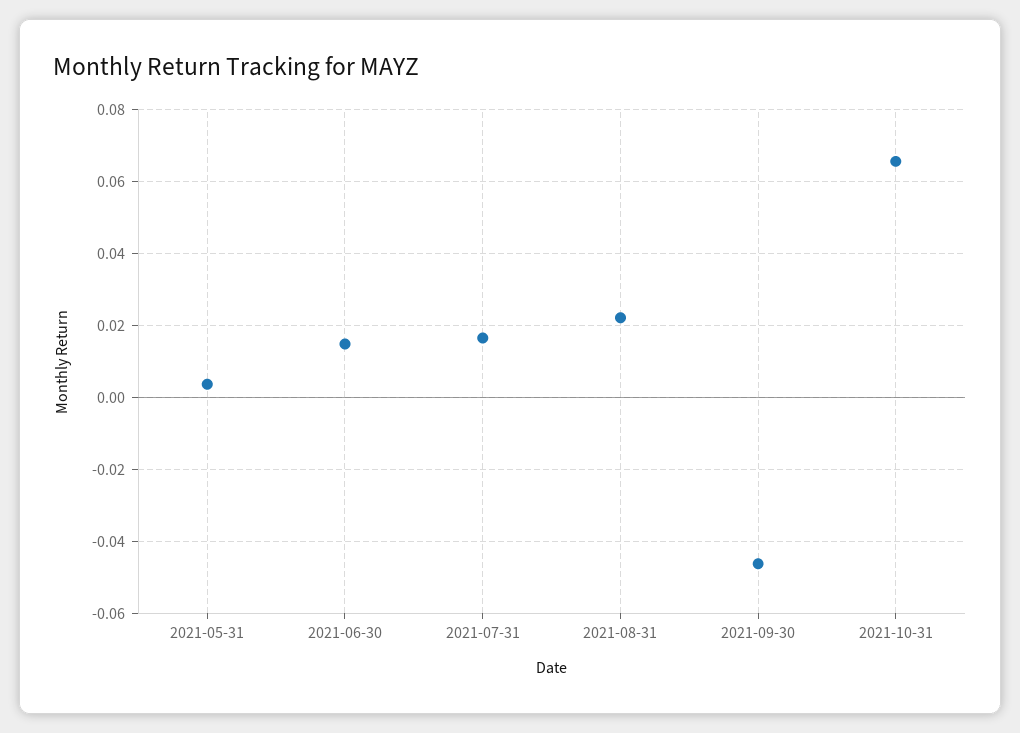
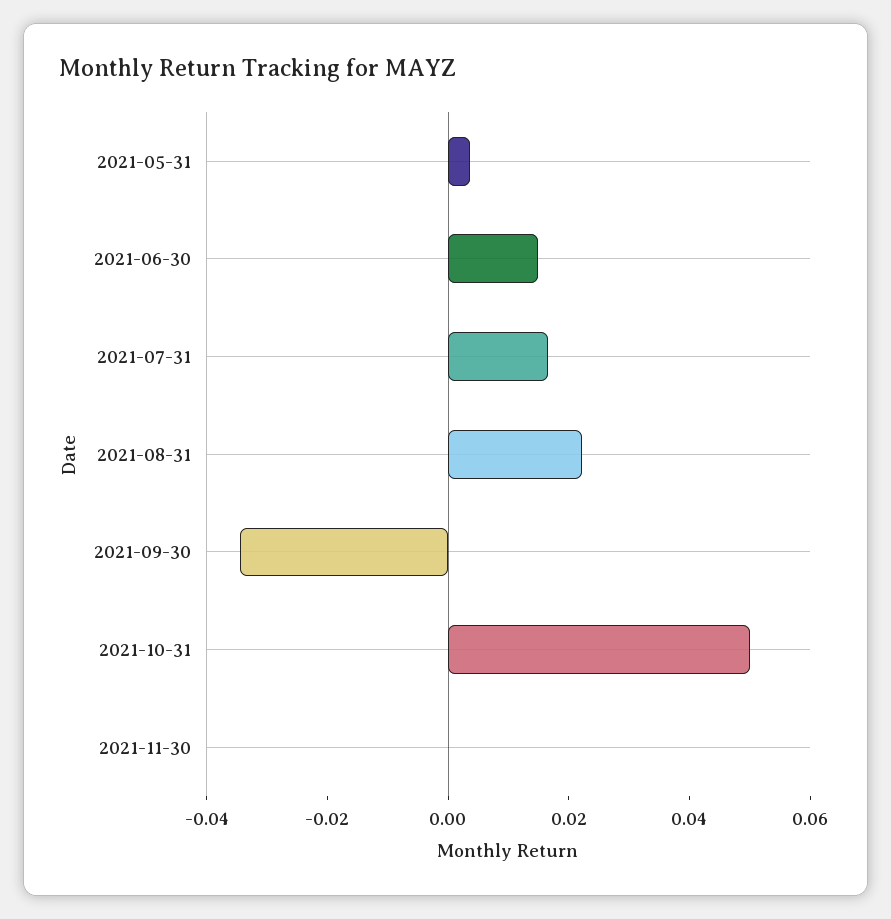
2021-09-30: -0.046 -> -0.035
2021-10-31: 0.066 -> 0.05
2021-11-30: none -> 0

